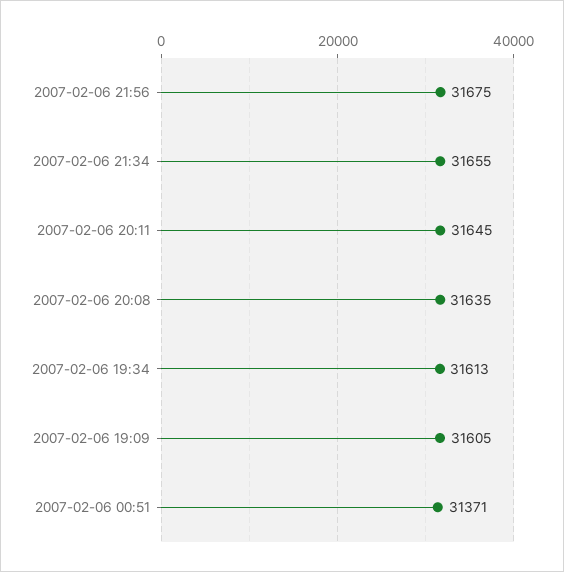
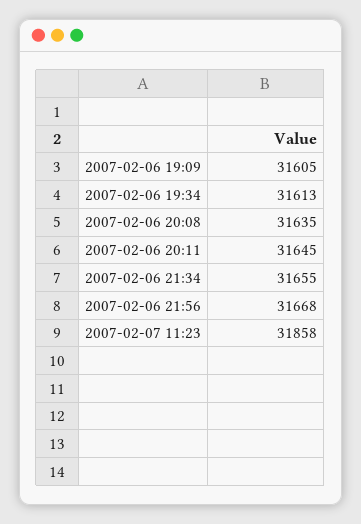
2007-02-06 21:56: 31675 -> 31668
2007-02-06 00:51: 31371 -> none
2007-02-07 11:23: none -> 31858

